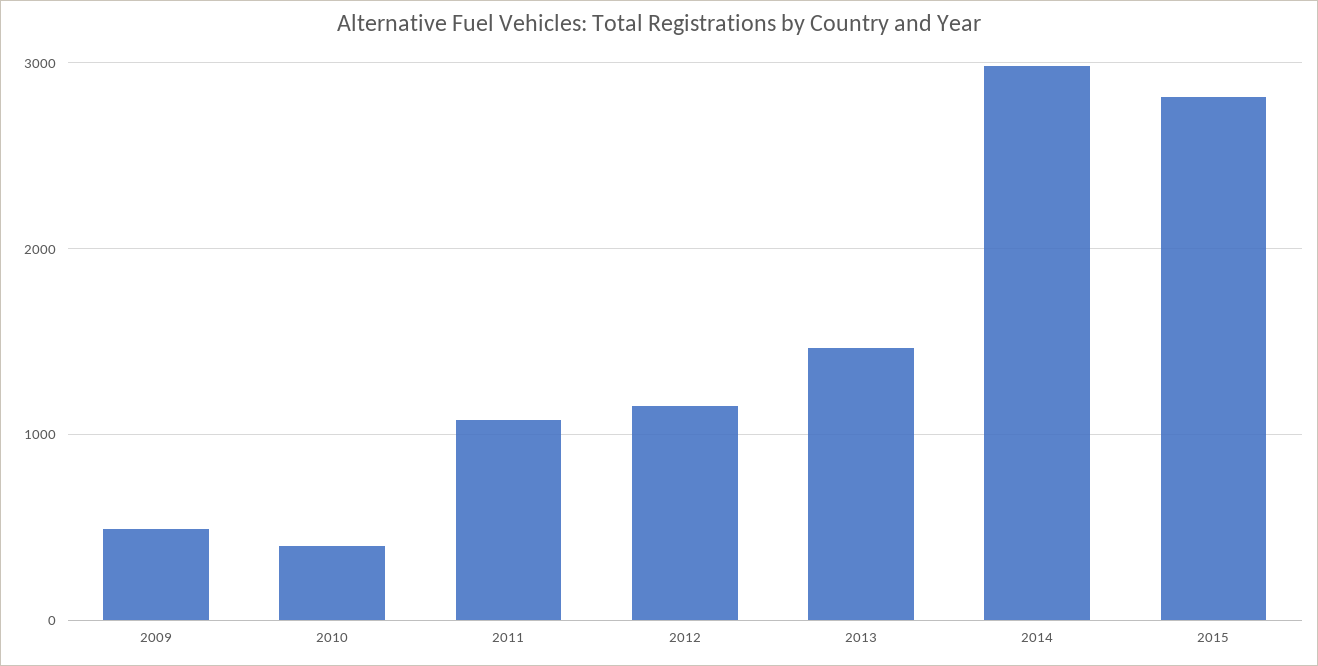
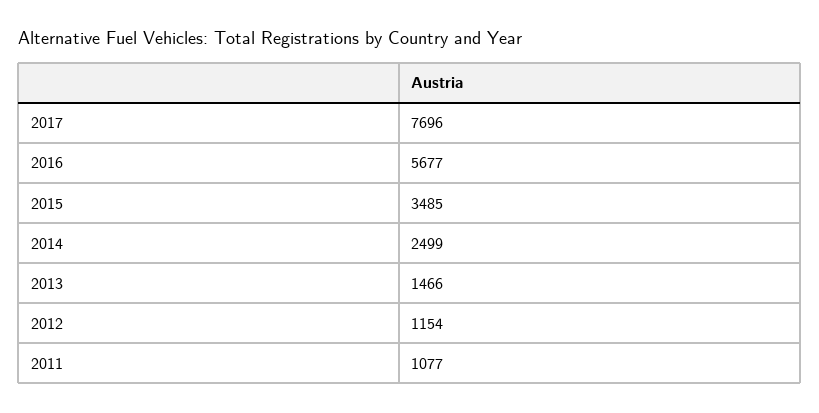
2009: 500 -> none
2010: 400 -> none
2014: 3000 -> 2499
2015: 2800 -> 3485
2017: none -> 7696
2016: none -> 5677

